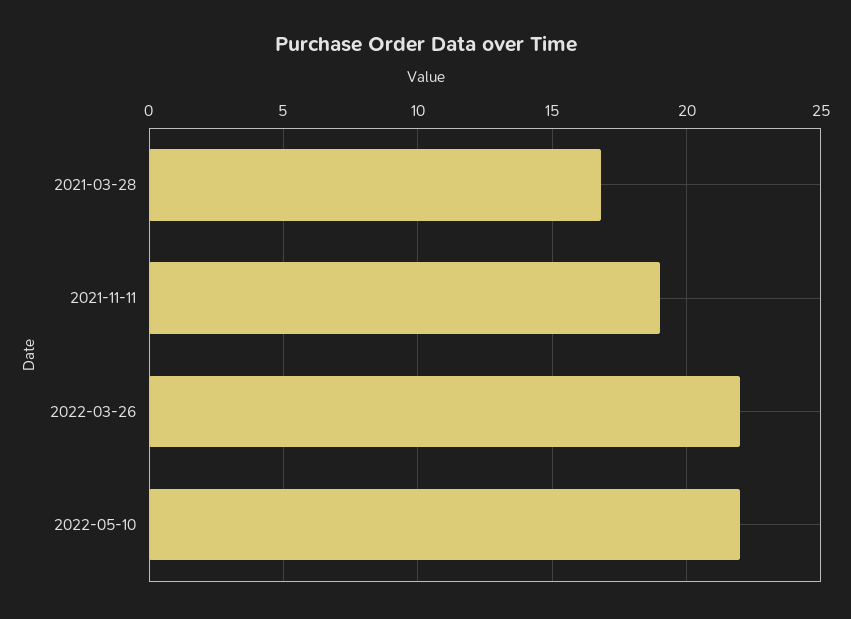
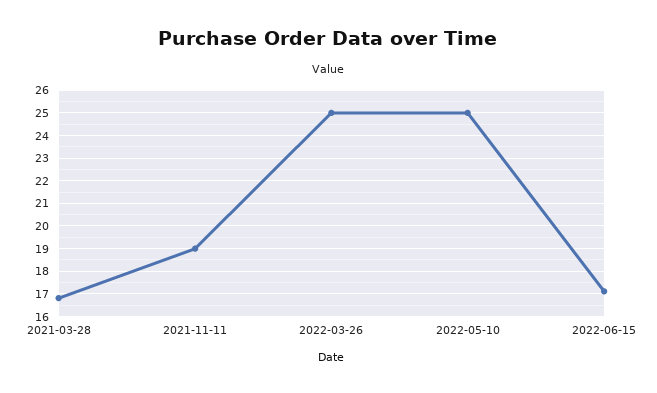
2022-03-26: 22 -> 25
2022-05-10: 22 -> 25
2022-06-15: none -> 17

